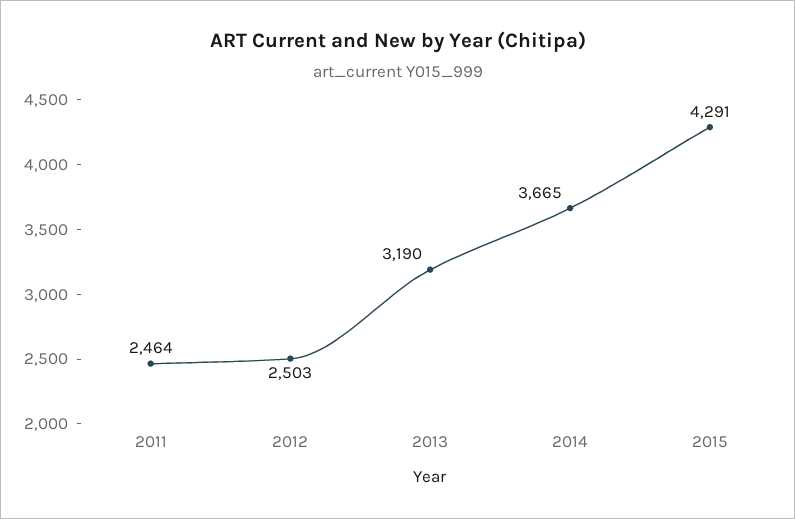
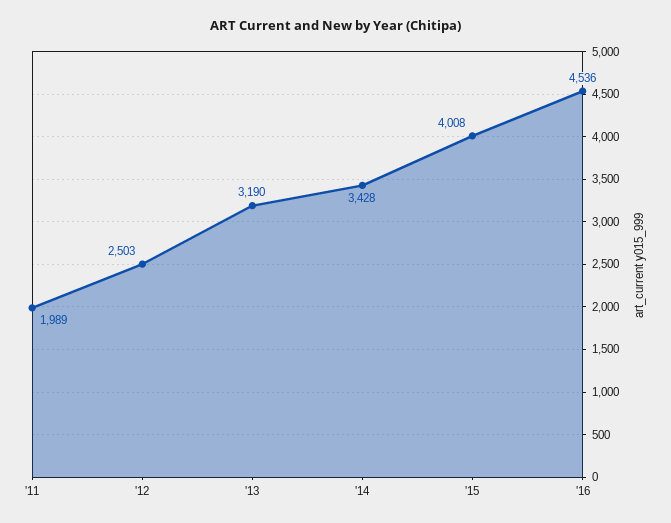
2011: 2464 -> 1989
2014: 3665 -> 3428
2015: 4291 -> 4008
'16: none -> 4536

